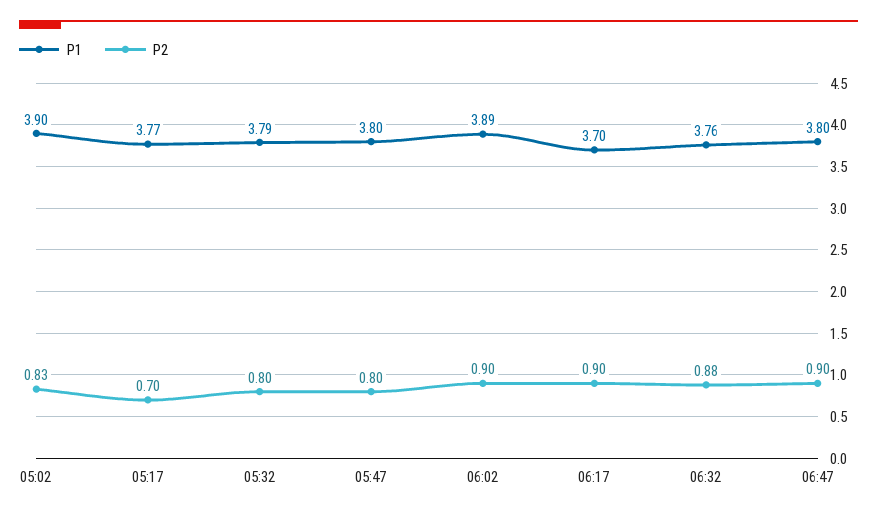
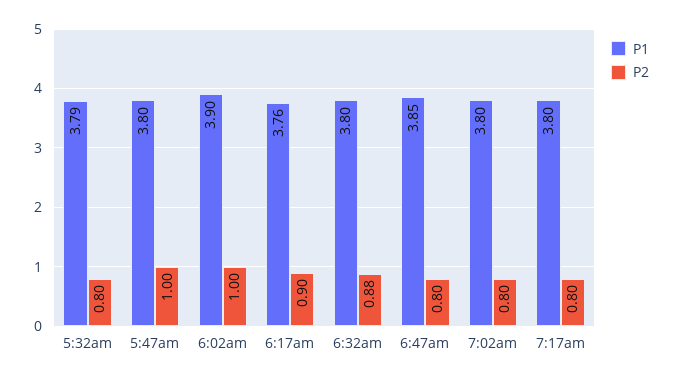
P1, 05:02: 3.9 -> none
P2, 05:02: 0.83 -> none
P1, 05:17: 3.77 -> none
P2, 05:17: 0.7 -> none
P2, 05:47: 0.8 -> 1
P1, 06:02: 3.89 -> 3.9
P2, 06:02: 0.9 -> 1
P1, 06:17: 3.7 -> 3.76
P1, 06:32: 3.76 -> 3.8
P1, 06:47: 3.8 -> 3.85
P2, 06:47: 0.9 -> 0.8
P1, 7:02am: none -> 3.8
P2, 7:02am: none -> 0.8
P1, 7:17am: none -> 3.8
P2, 7:17am: none -> 0.8

